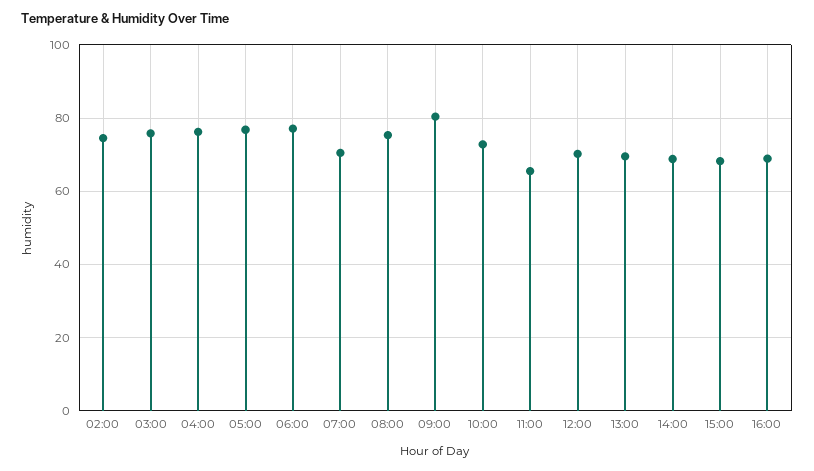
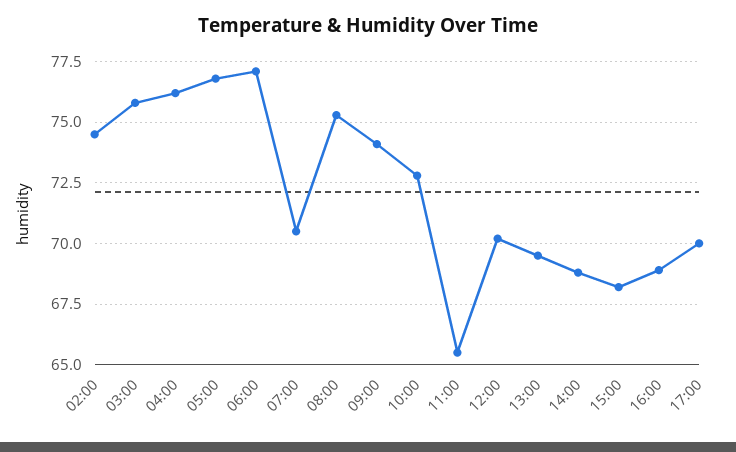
09:00: 80 -> 74
17:00: none -> 70

